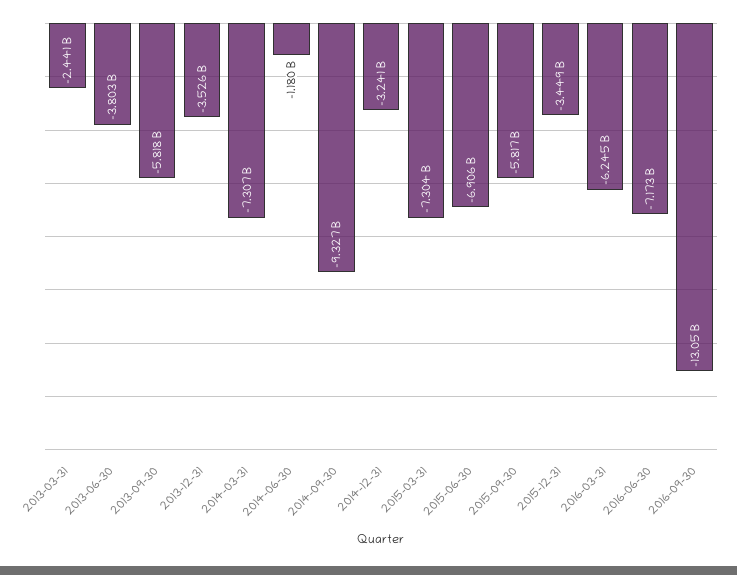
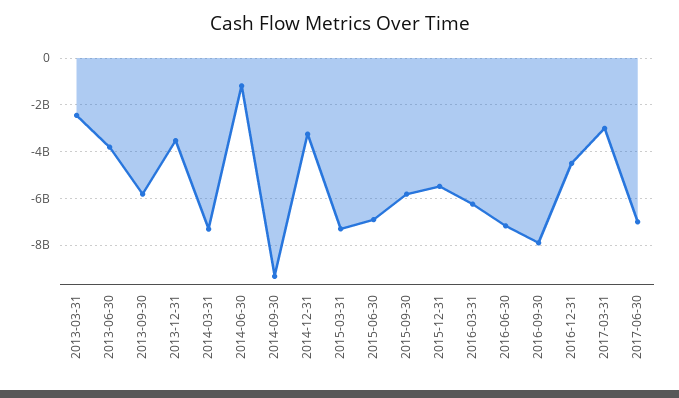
2015-12-31: -3449000000 -> -5500000000
2016-09-30: -13050000000 -> -8000000000
2016-12-31: none -> -4500000000
2017-03-31: none -> -3000000000
2017-06-30: none -> -7000000000

